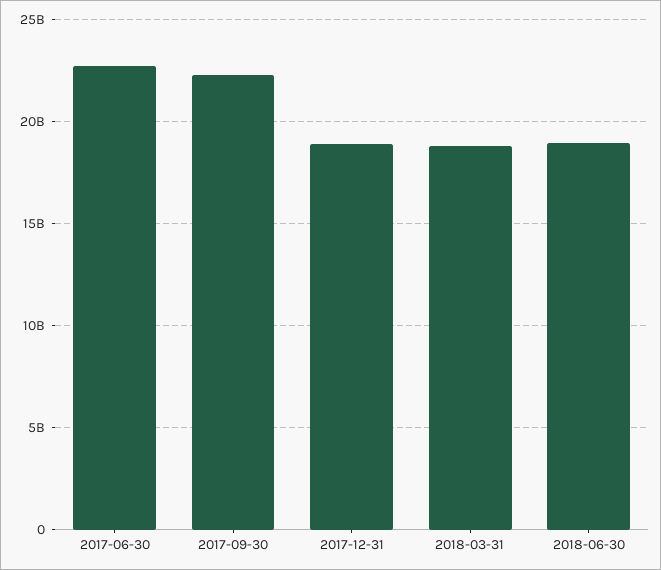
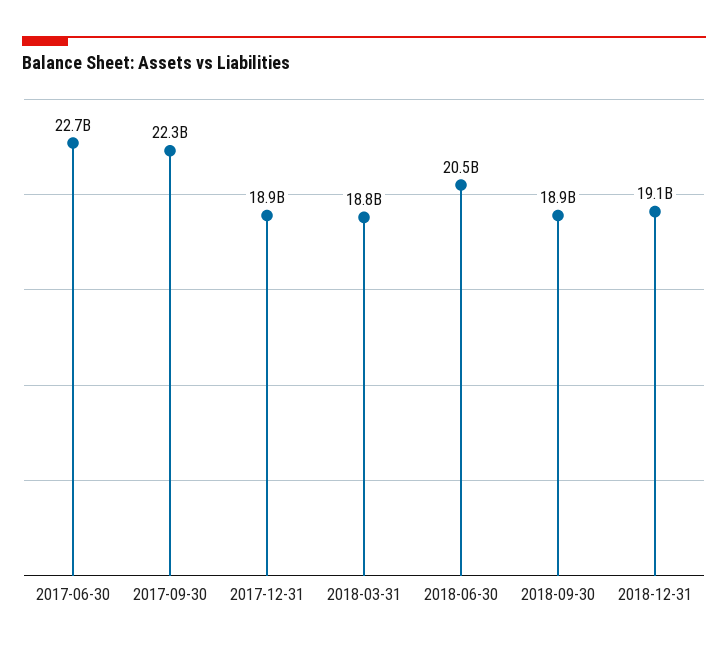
2018-06-30: 19000000000 -> 20500000000
2018-09-30: none -> 18900000000
2018-12-31: none -> 19100000000

